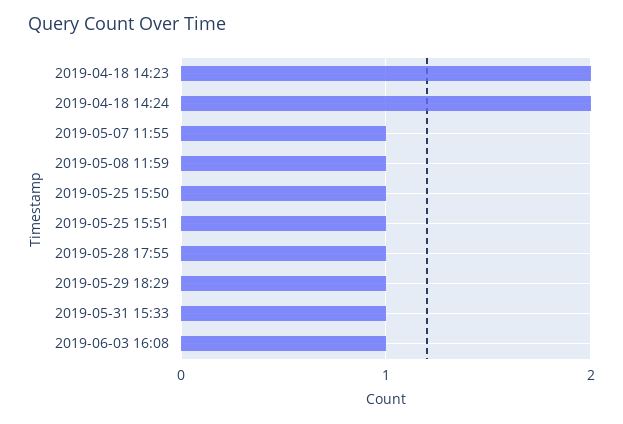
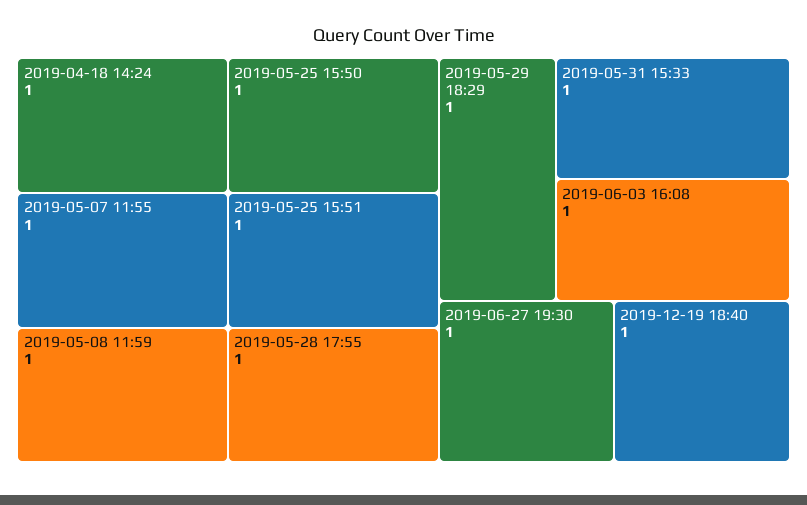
2019-04-18 14:23: 2 -> none
2019-04-18 14:24: 2 -> 1
2019-06-27 19:30: none -> 1
2019-12-19 18:40: none -> 1

